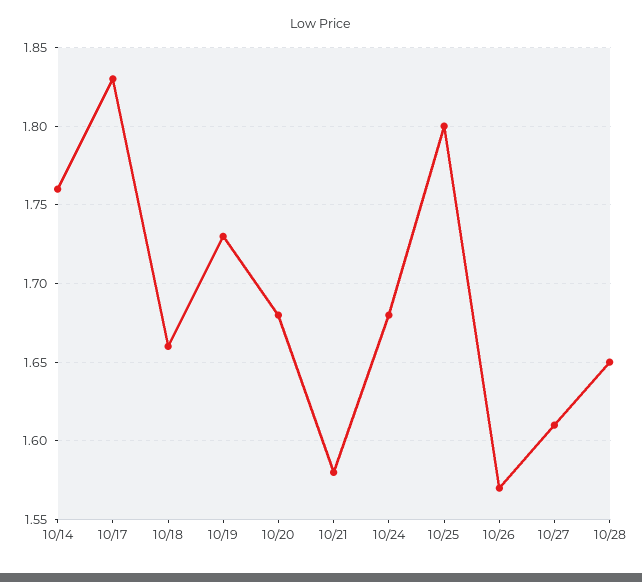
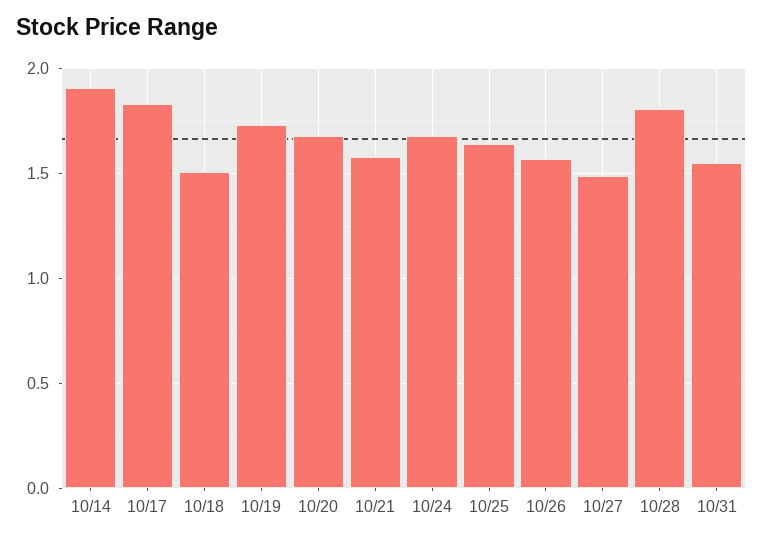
10/14: 1.76 -> 1.9
10/18: 1.66 -> 1.5
10/25: 1.8 -> 1.65
10/27: 1.61 -> 1.5
10/28: 1.65 -> 1.8
10/31: none -> 1.55

